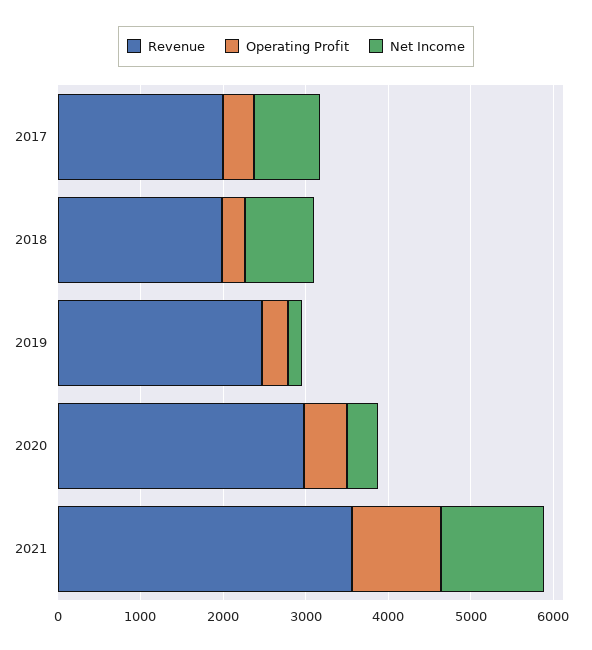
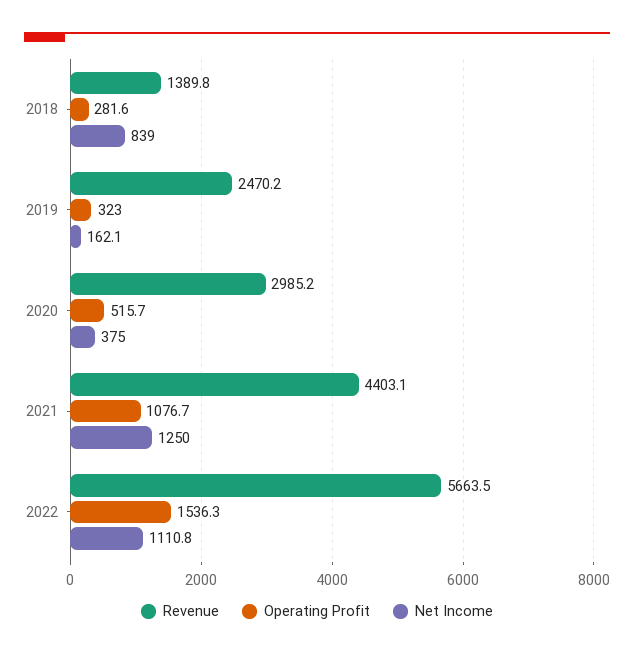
Revenue, 2017: 2000 -> none
Operating Profit, 2017: 400 -> none
Net Income, 2017: 800 -> none
Revenue, 2018: 2000 -> 1389.8
Revenue, 2021: 3600 -> 4403.1
Revenue, 2022: none -> 5663.5
Operating Profit, 2022: none -> 1536.3
Net Income, 2022: none -> 1110.8

